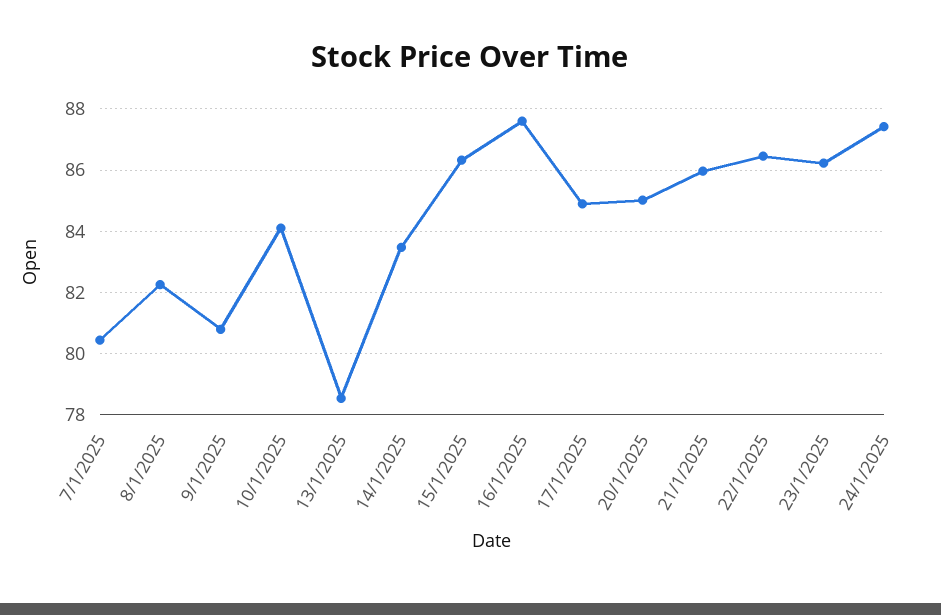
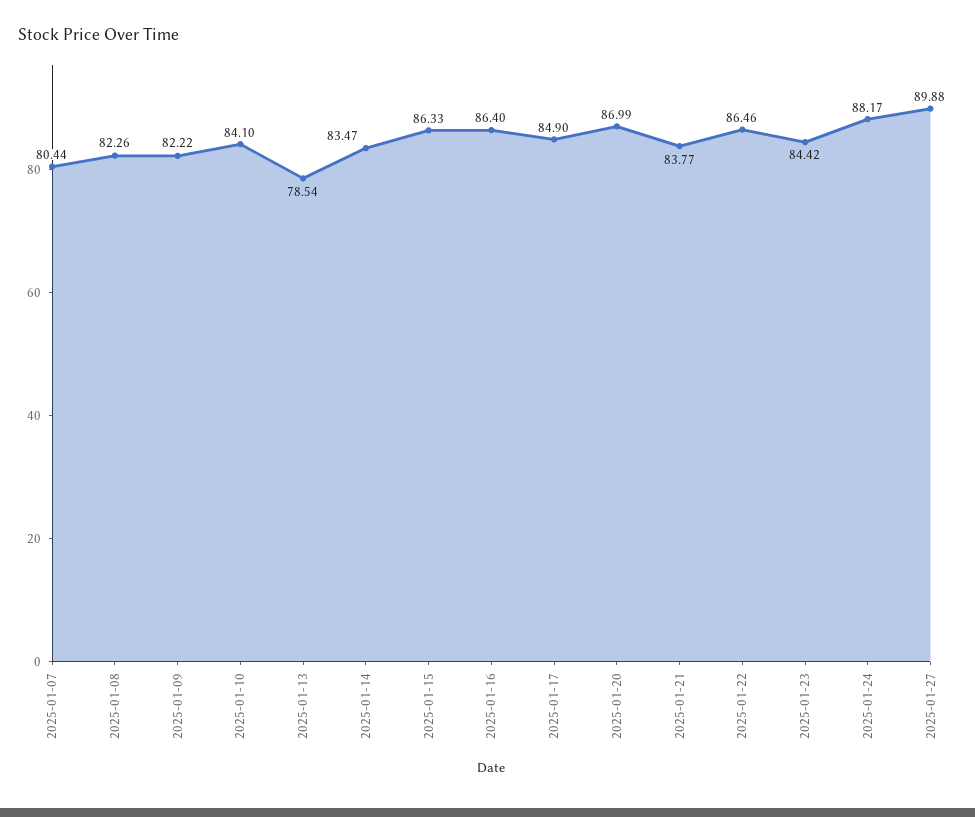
9/1/2025: 80.8 -> 82.22
16/1/2025: 87.6 -> 86.4
20/1/2025: 85 -> 86.99
21/1/2025: 86 -> 83.77
23/1/2025: 86.2 -> 84.42
24/1/2025: 87.4 -> 88.17
2025-01-27: none -> 89.88

